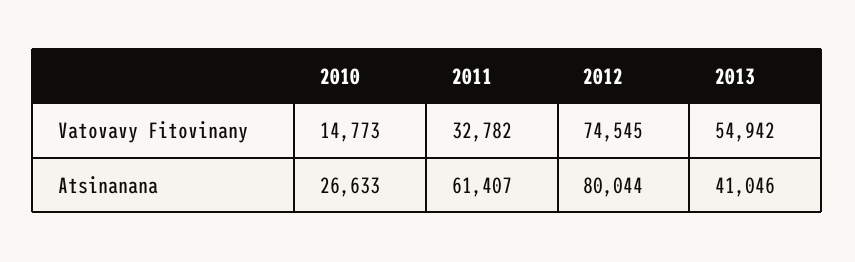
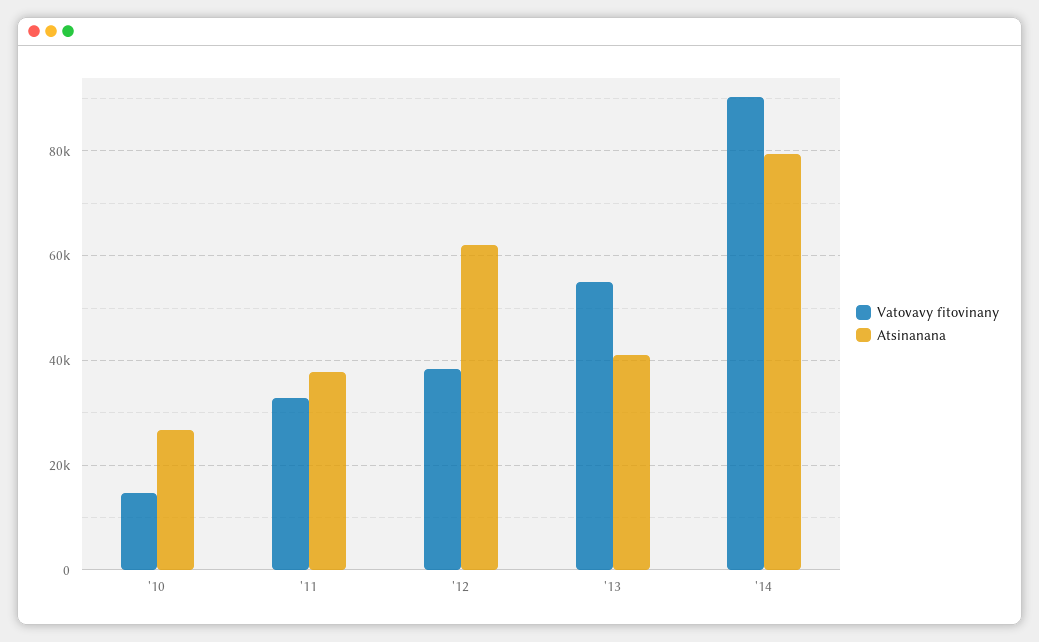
Vatovavy Fitovinany, 2012: 74545 -> 38000
Atsinanana, 2011: 61407 -> 38000
Atsinanana, 2012: 80044 -> 62000
Vatovavy Fitovinany, '14: none -> 90000
Atsinanana, '14: none -> 80000

